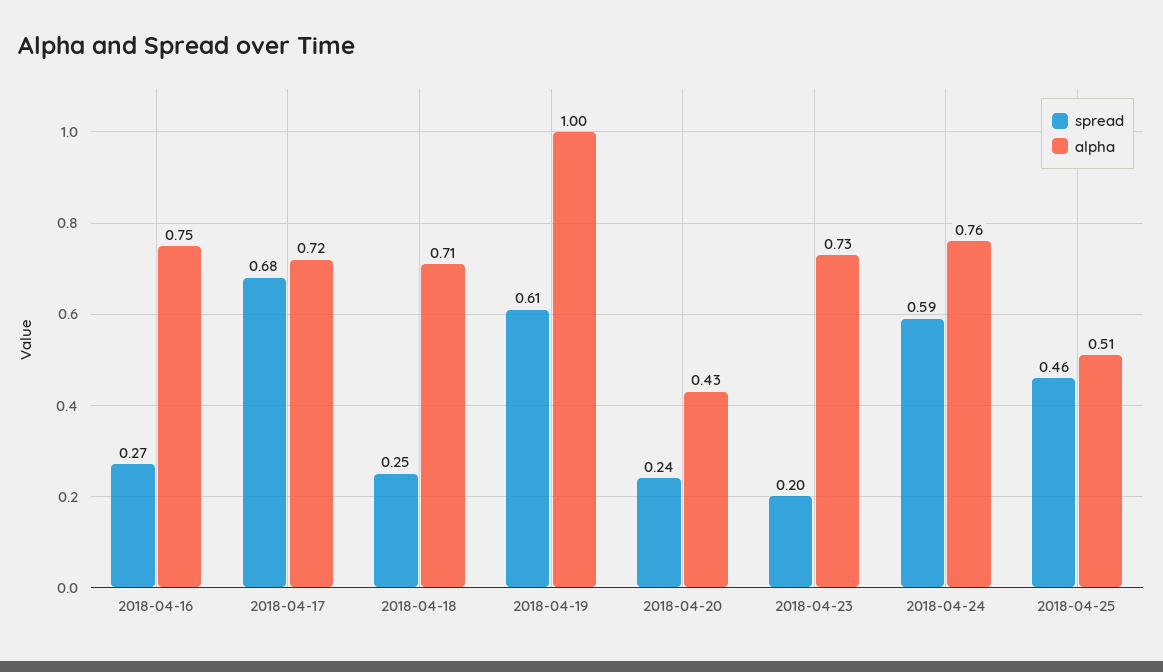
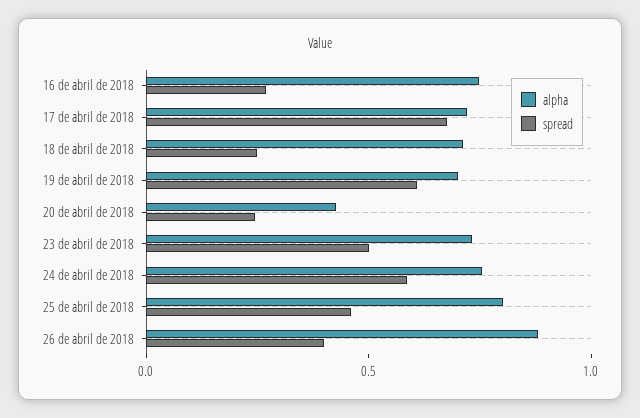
alpha, 2018-04-19: 1 -> 0.7
spread, 2018-04-23: 0.2 -> 0.5
alpha, 2018-04-25: 0.51 -> 0.8
alpha, 26 de abril de 2018: none -> 0.9
spread, 26 de abril de 2018: none -> 0.4

